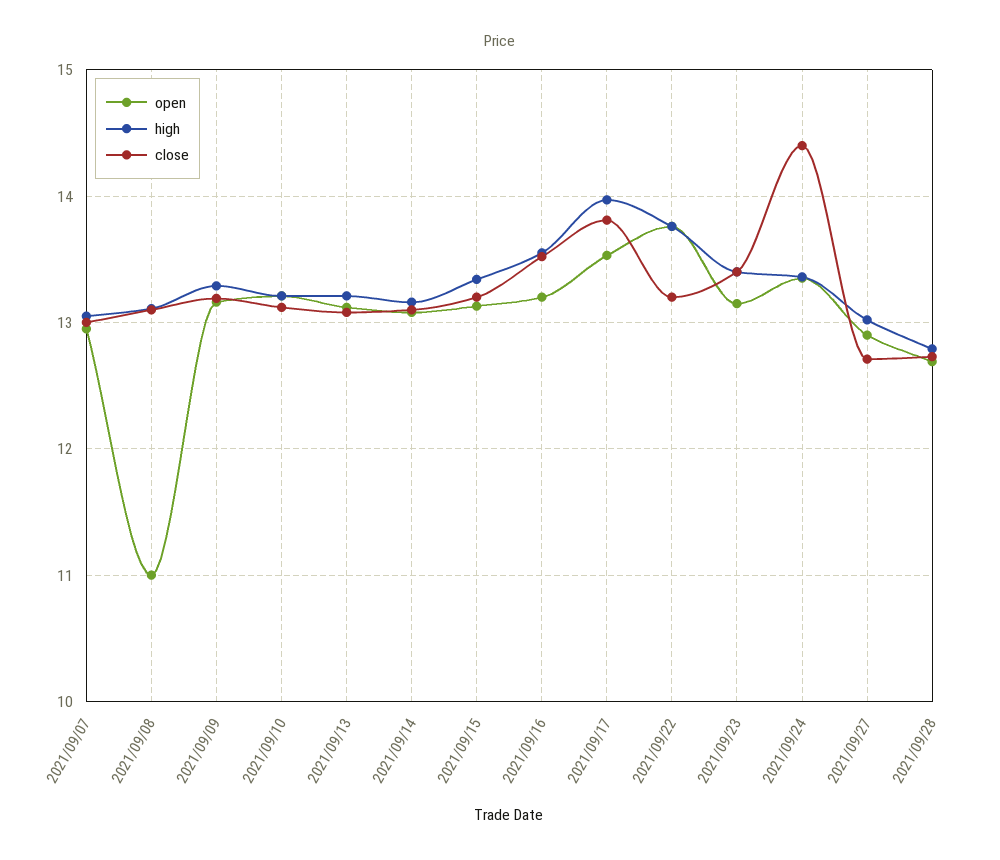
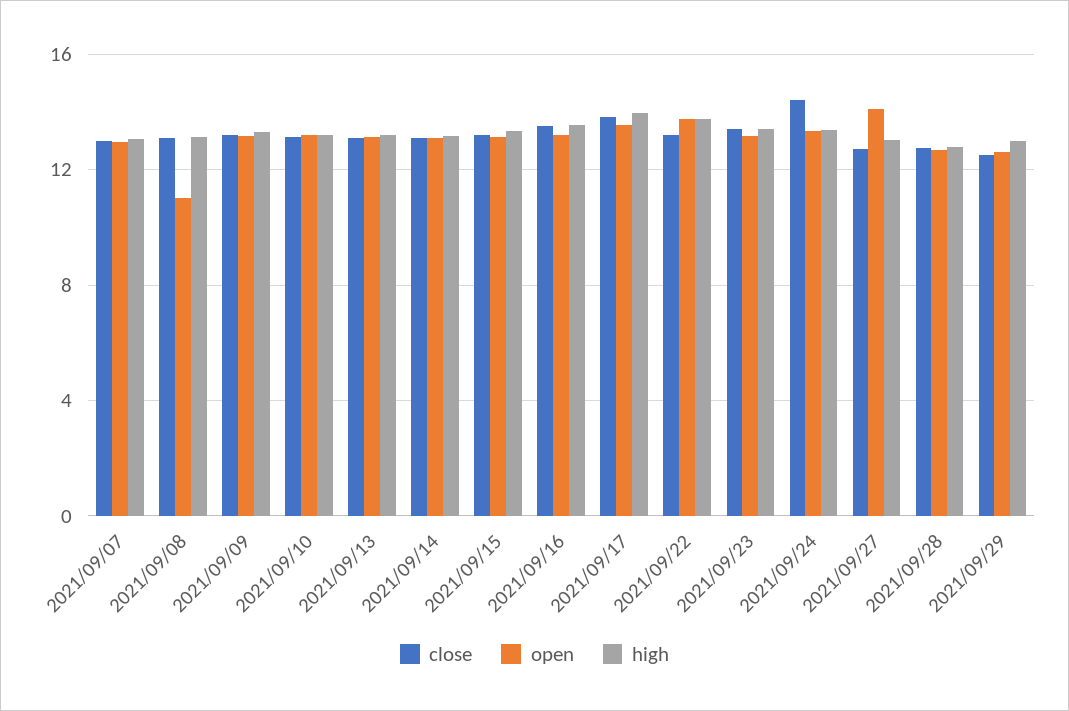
open, 2021/09/27: 12.9 -> 14
close, 2021/09/29: none -> 12.5
open, 2021/09/29: none -> 12.5
high, 2021/09/29: none -> 13

